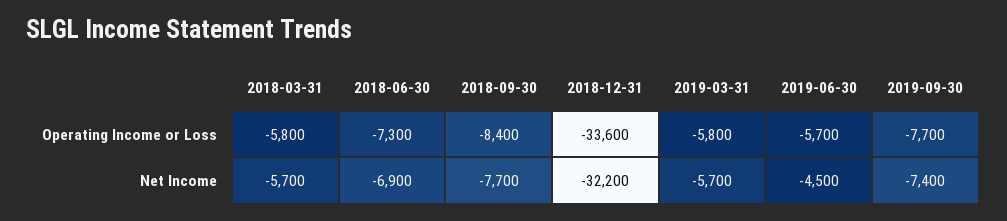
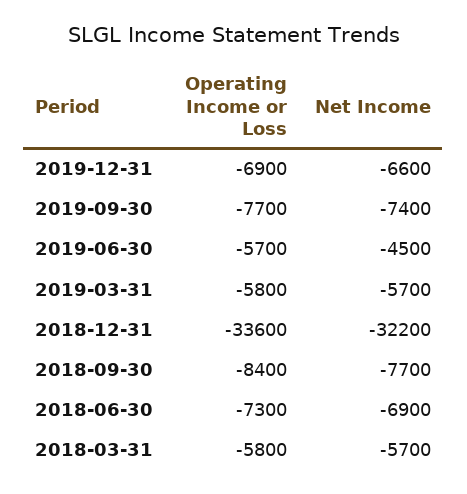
2019-12-31, Operating Income or Loss: none -> -6900
2019-12-31, Net Income: none -> -6600

